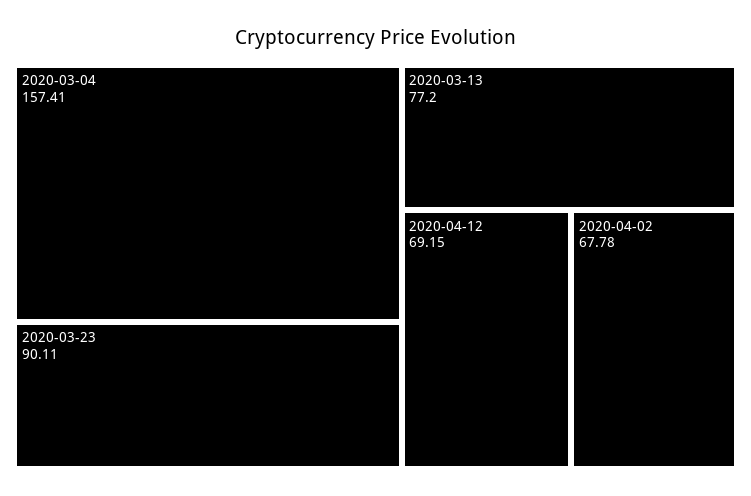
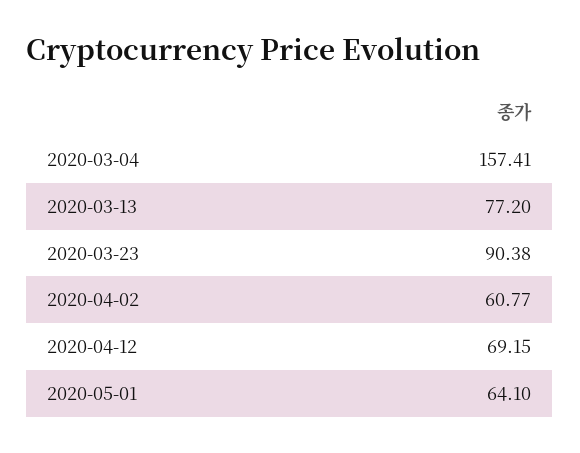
2020-03-23: 90.11 -> 90.38
2020-04-02: 67.78 -> 60.77
2020-05-01: none -> 64.1

